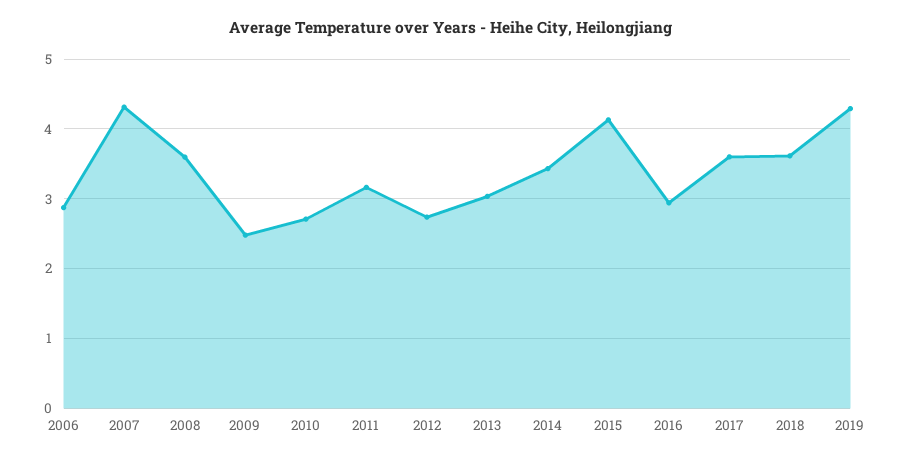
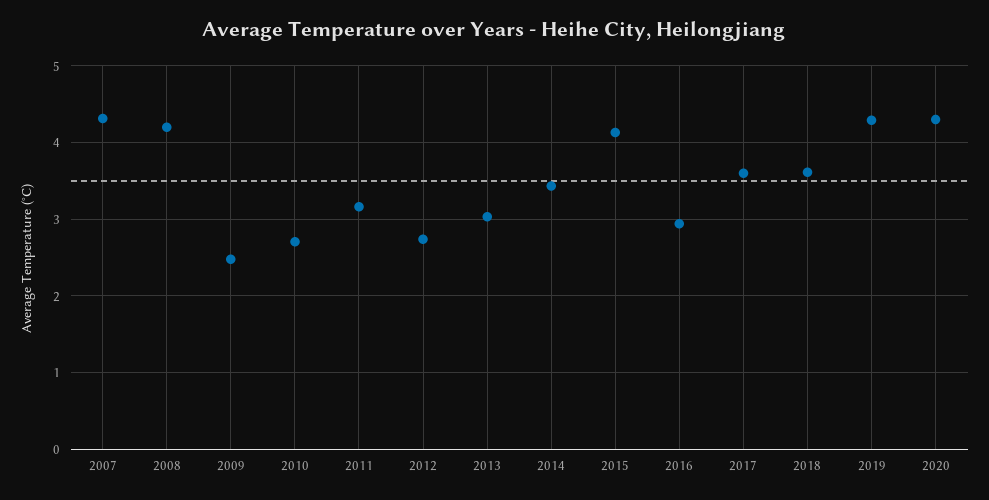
2006: 2.9 -> none
2008: 3.6 -> 4.2
2020: none -> 4.3

